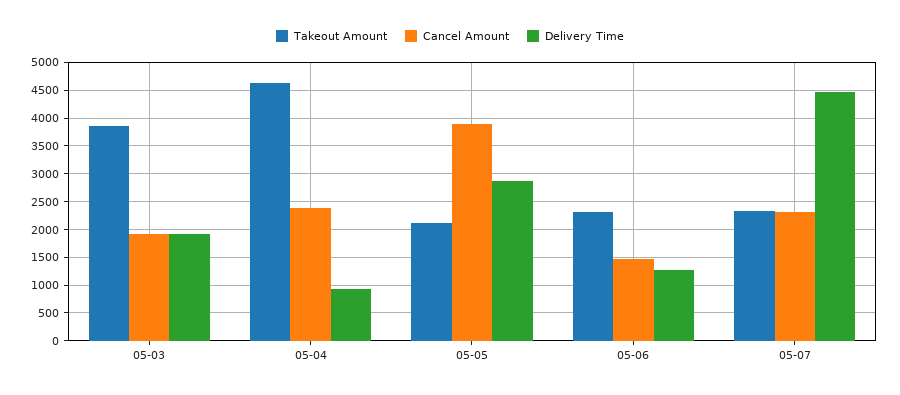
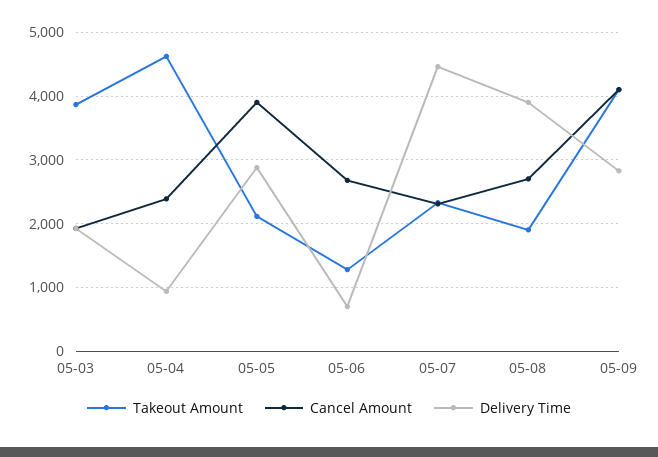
Takeout Amount, 05-06: 2250 -> 1300
Cancel Amount, 05-06: 1500 -> 2700
Delivery Time, 05-06: 1250 -> 700
Takeout Amount, 05-08: none -> 1900
Cancel Amount, 05-08: none -> 2700
Delivery Time, 05-08: none -> 3900
Takeout Amount, 05-09: none -> 4100
Cancel Amount, 05-09: none -> 4100
Delivery Time, 05-09: none -> 2800

